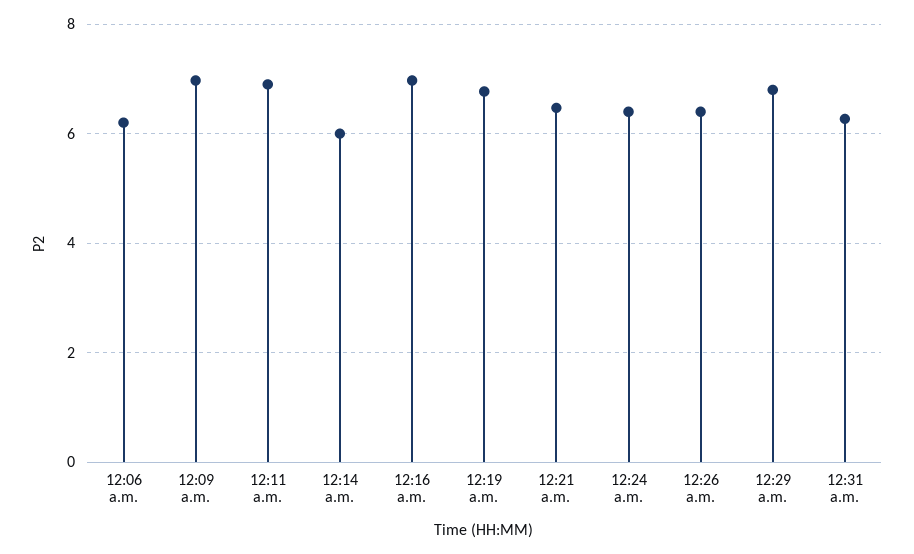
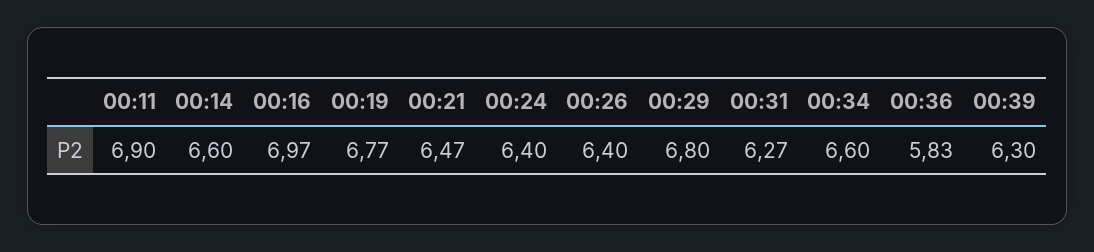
12:06 a.m.: 6.2 -> none
12:09 a.m.: 7 -> none
12:14 a.m.: 6 -> 6.6
00:34: none -> 6.6
00:36: none -> 5.83
00:39: none -> 6.3

